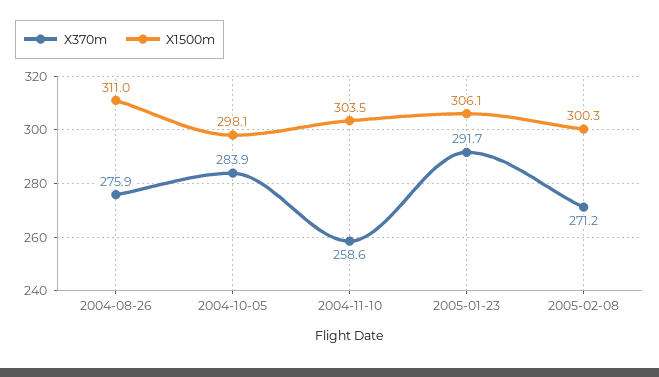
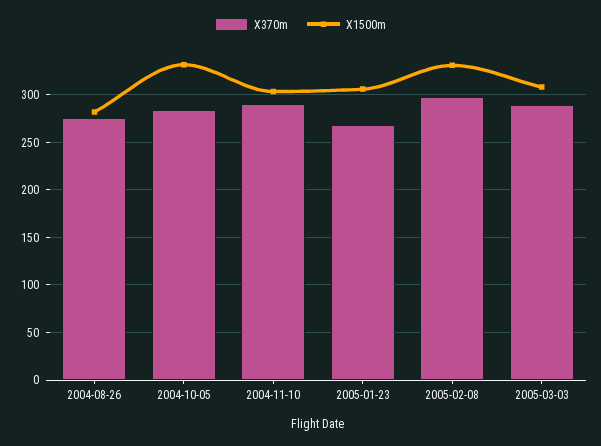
X1500m, 2004-08-26: 311 -> 280
X1500m, 2004-10-05: 298.1 -> 330
X370m, 2004-11-10: 258.6 -> 290
X370m, 2005-01-23: 291.7 -> 270
X370m, 2005-02-08: 271.2 -> 300
X1500m, 2005-02-08: 300.3 -> 330
X370m, 2005-03-03: none -> 290
X1500m, 2005-03-03: none -> 310

